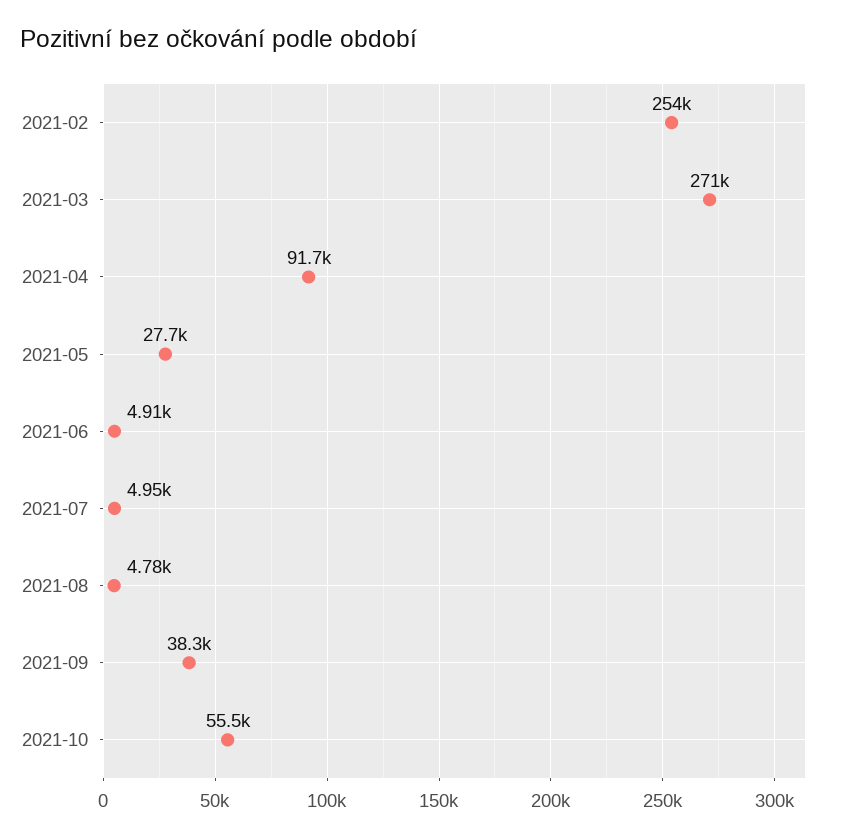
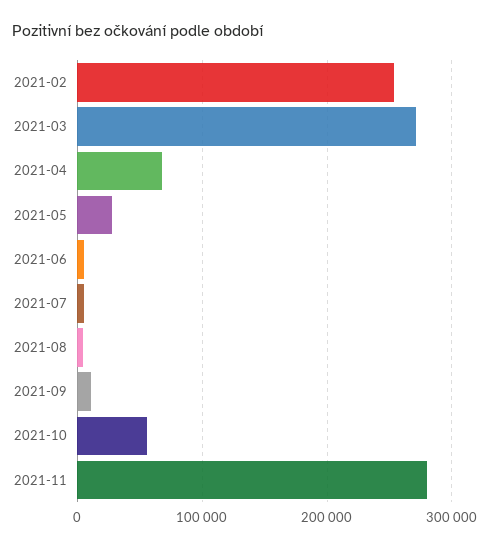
2021-04: 91700 -> 70000
2021-09: 38300 -> 10000
2021-11: none -> 280000

